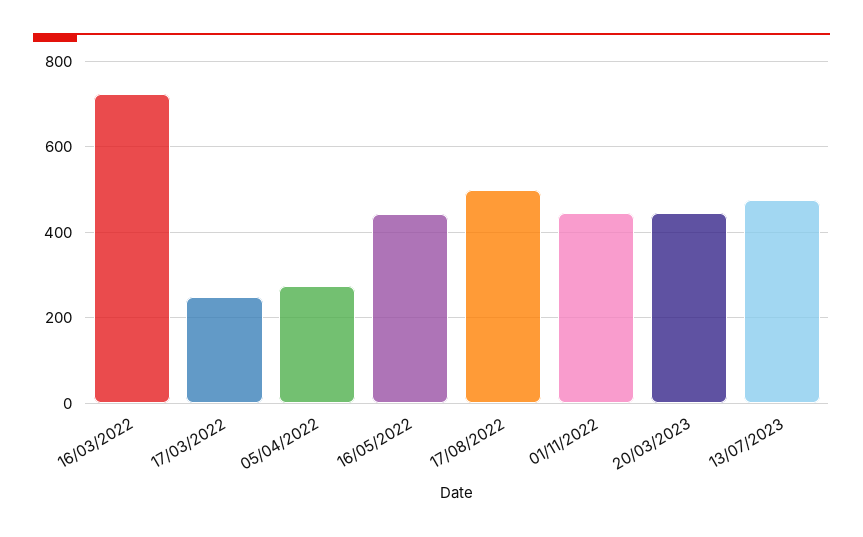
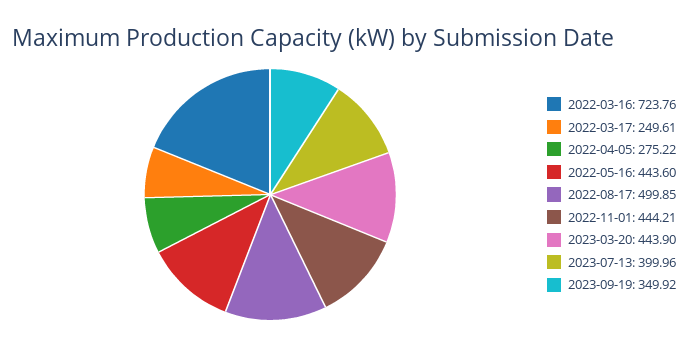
13/07/2023: 480 -> 399.96
2023-09-19: none -> 349.92

